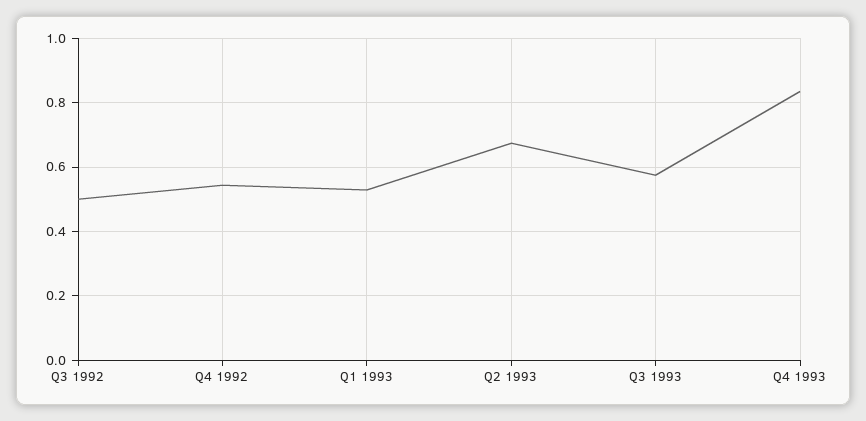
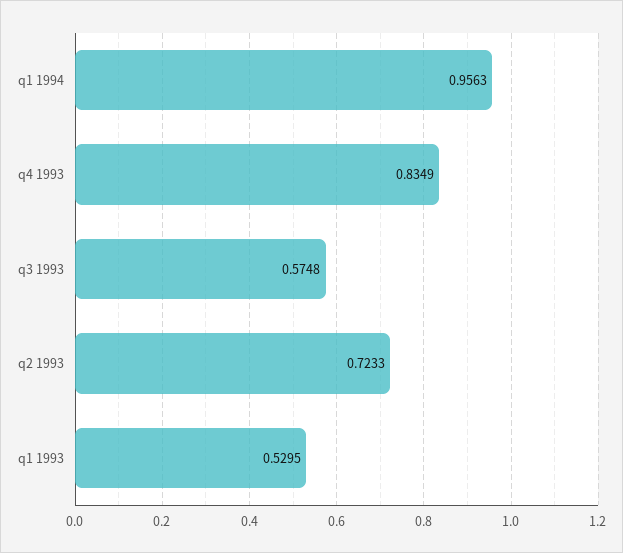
Q3 1992: 0.5 -> none
Q4 1992: 0.54 -> none
Q2 1993: 0.68 -> 0.7233
q1 1994: none -> 0.9563

